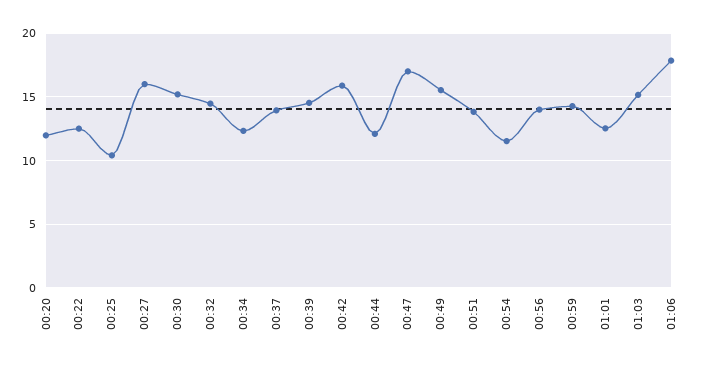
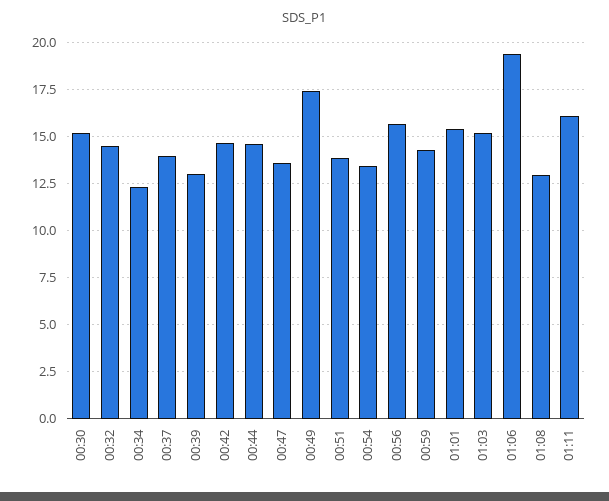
00:20: 12 -> none
00:22: 12.5 -> none
00:25: 10.5 -> none
00:27: 16 -> none
00:39: 14.5 -> 13
00:42: 16 -> 14.5
00:44: 12 -> 14.5
00:47: 17 -> 13.5
00:49: 15.5 -> 17.5
00:54: 11.5 -> 13.5
00:56: 14 -> 15.5
01:01: 12.5 -> 15.5
01:06: 18 -> 19.5
01:08: none -> 13
01:11: none -> 16

